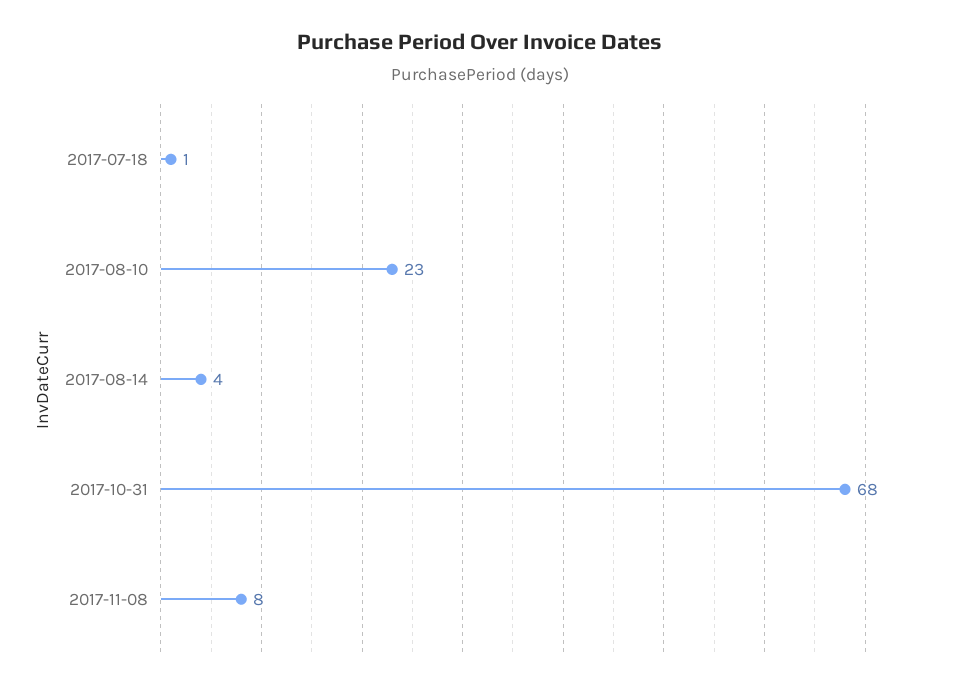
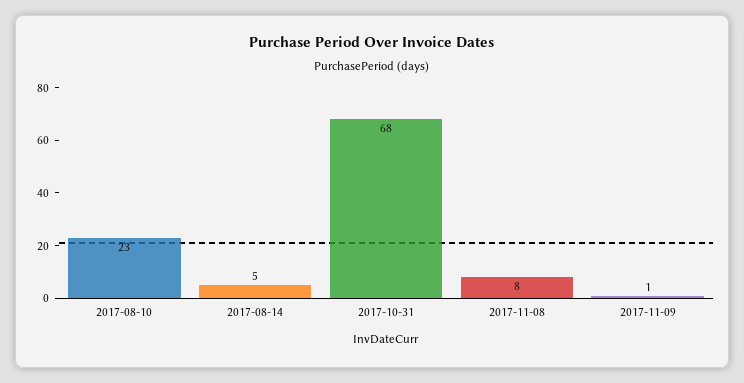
2017-07-18: 1 -> none
2017-08-14: 4 -> 5
2017-11-09: none -> 1

